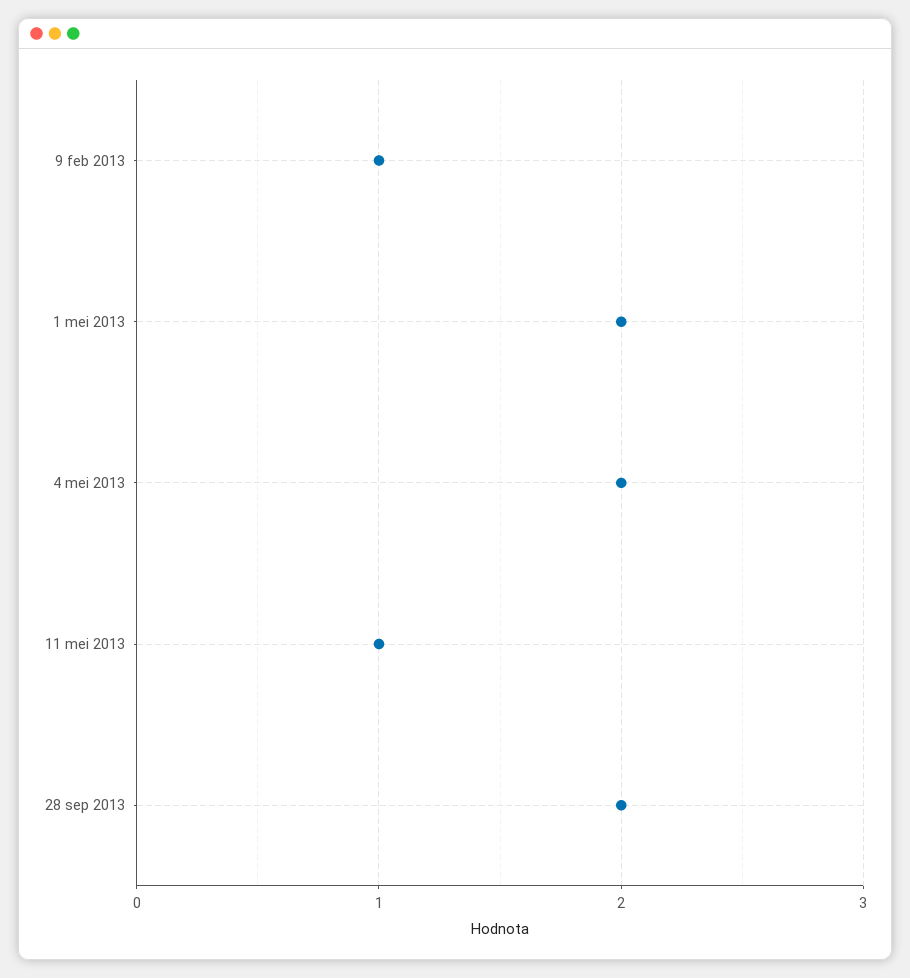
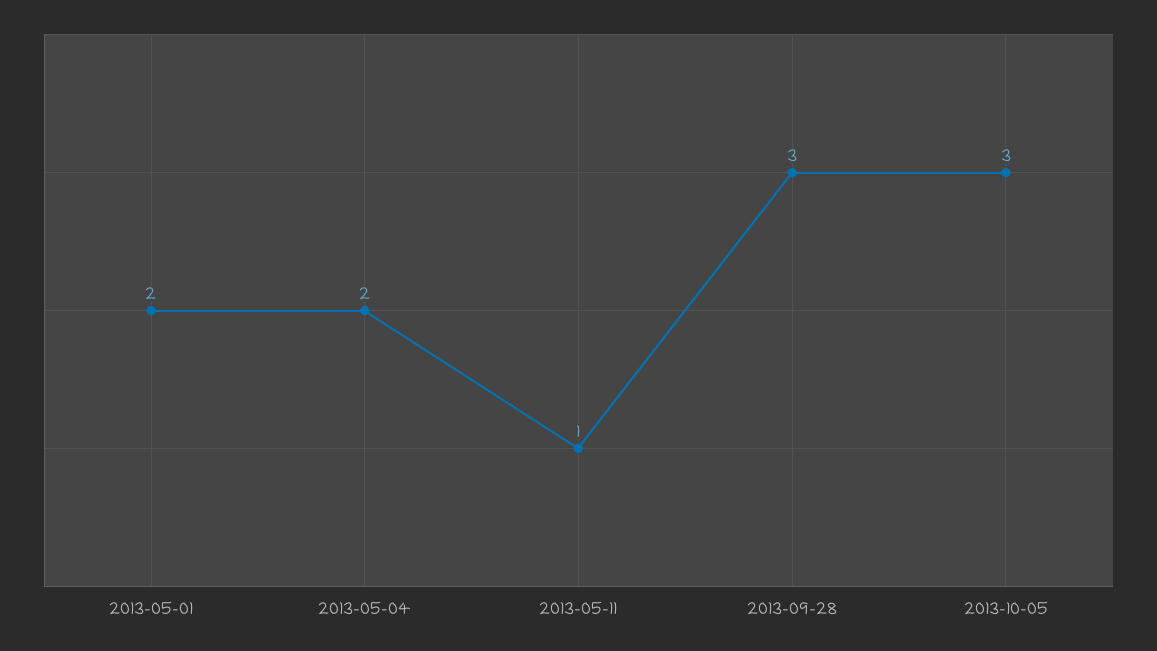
9 feb 2013: 1 -> none
28 sep 2013: 2 -> 3
2013-10-05: none -> 3

